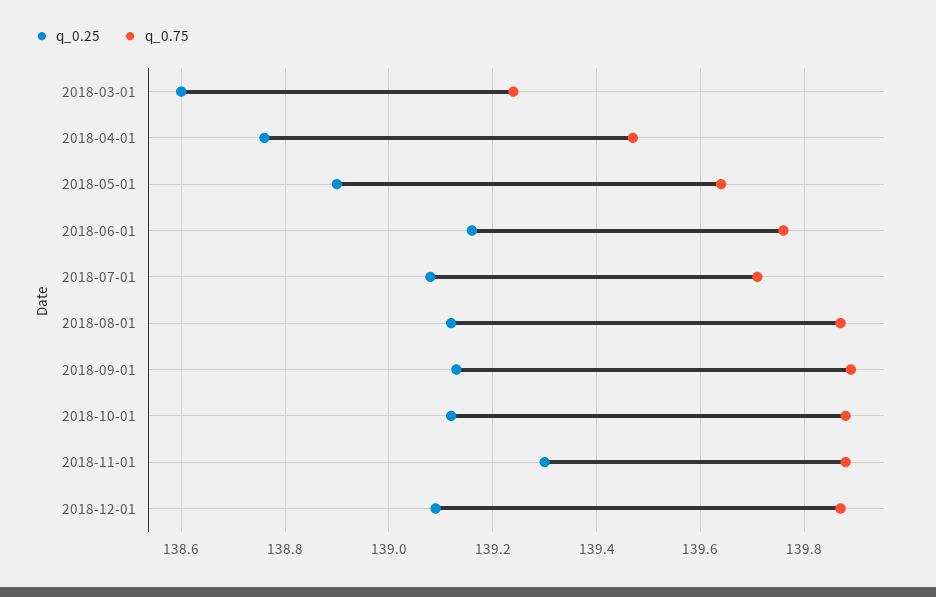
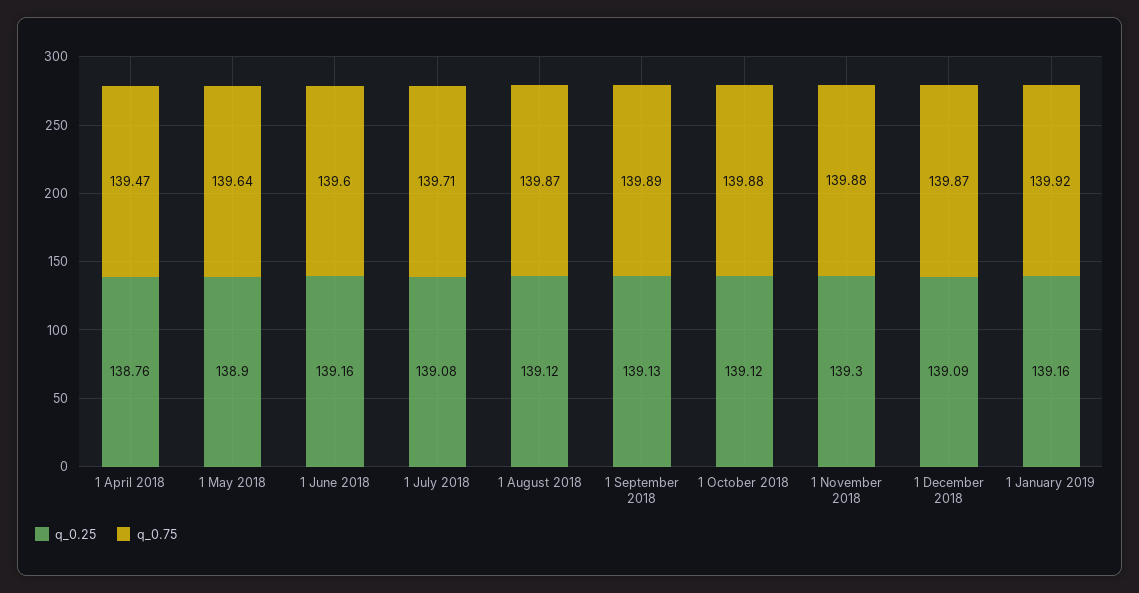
q_0.25, 2018-03-01: 138.6 -> none
q_0.75, 2018-03-01: 139.25 -> none
q_0.75, 2018-06-01: 139.75 -> 139.6
q_0.25, 1 January 2019: none -> 139.16
q_0.75, 1 January 2019: none -> 139.92

